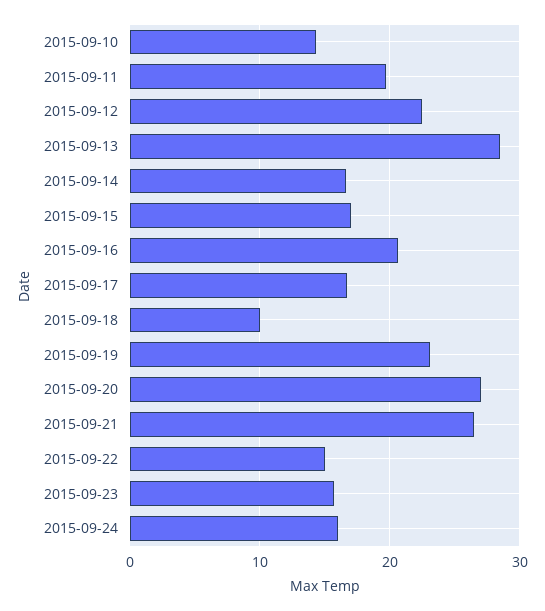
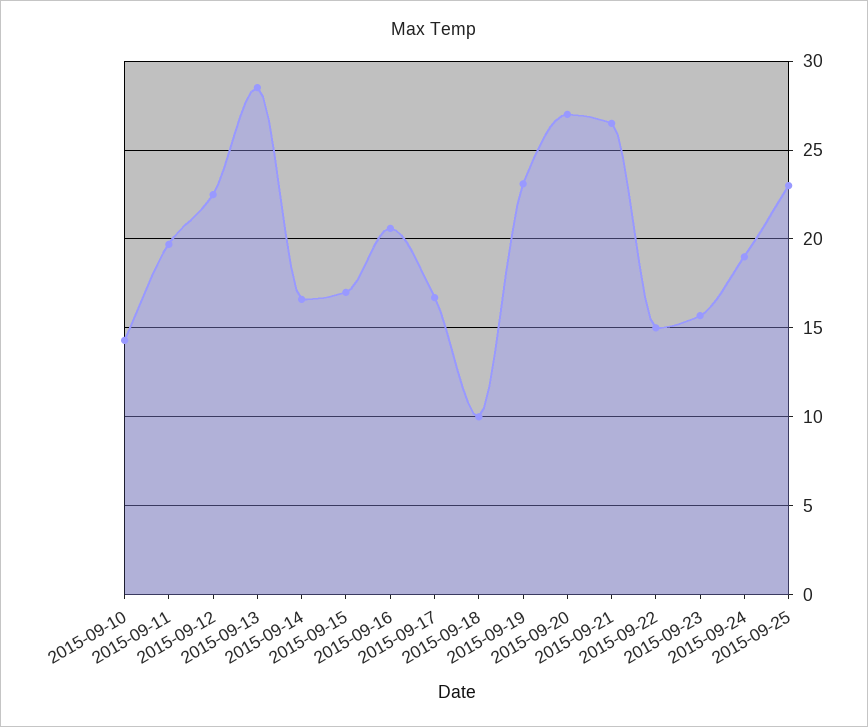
2015-09-24: 16 -> 19
2015-09-25: none -> 23

